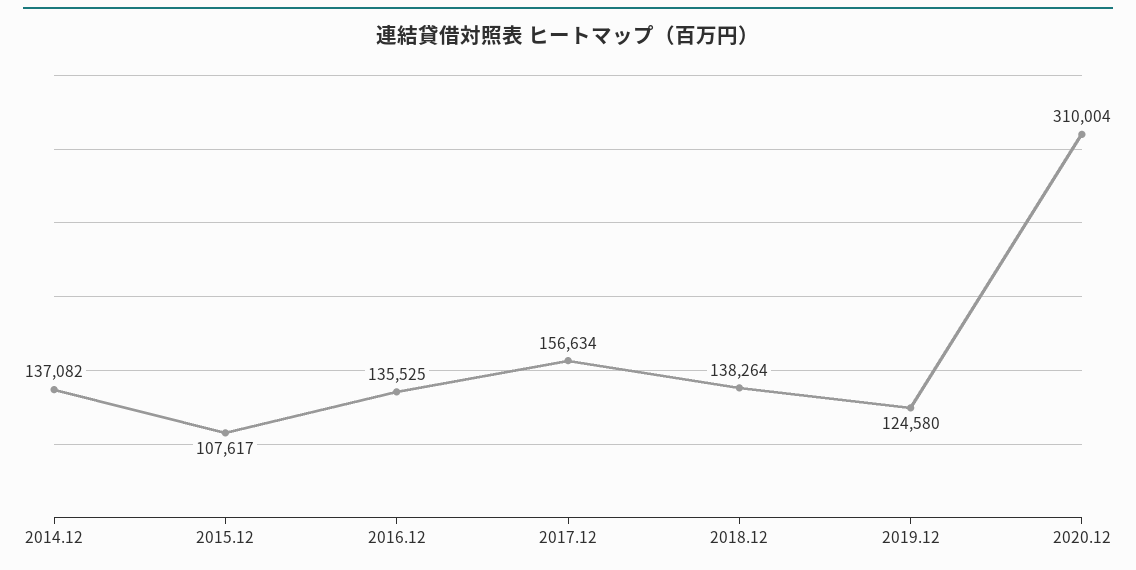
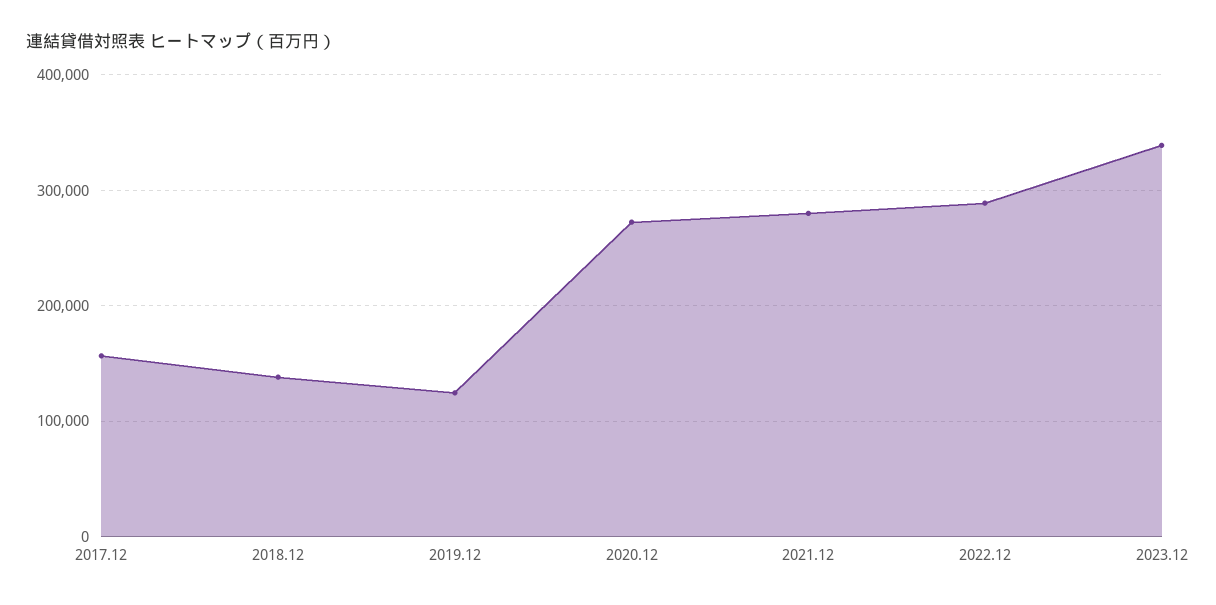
2014.12: 137082 -> none
2015.12: 107617 -> none
2016.12: 135525 -> none
2020.12: 310004 -> 270000
2021.12: none -> 280000
2022.12: none -> 290000
2023.12: none -> 340000

